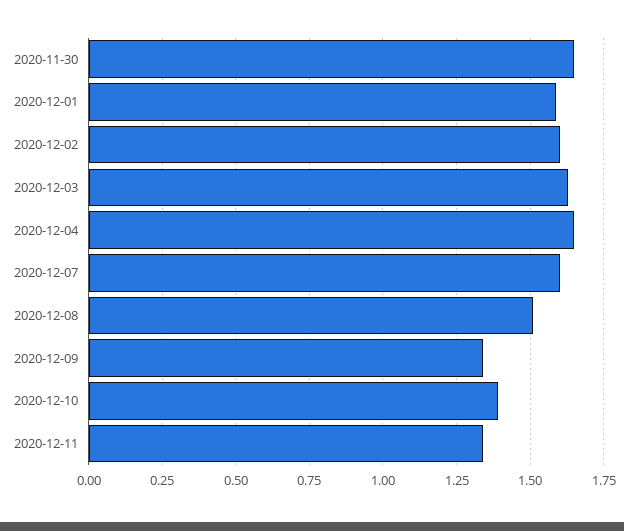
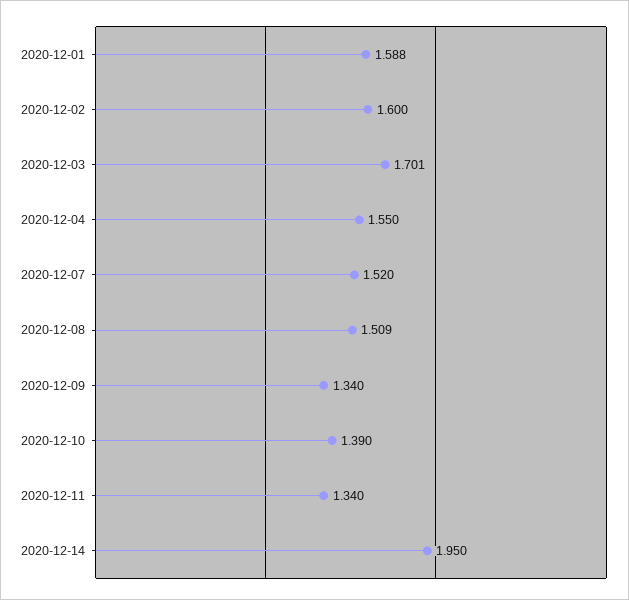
2020-11-30: 1.65 -> none
2020-12-03: 1.625 -> 1.701
2020-12-04: 1.65 -> 1.55
2020-12-07: 1.6 -> 1.52
2020-12-14: none -> 1.95

